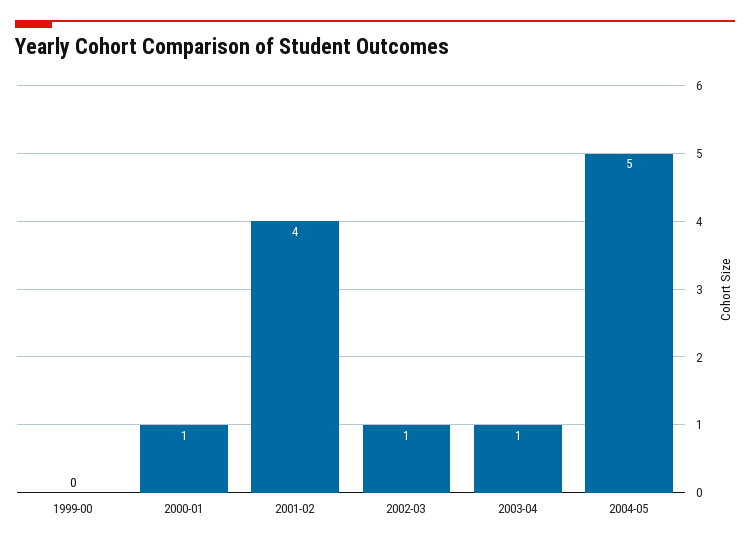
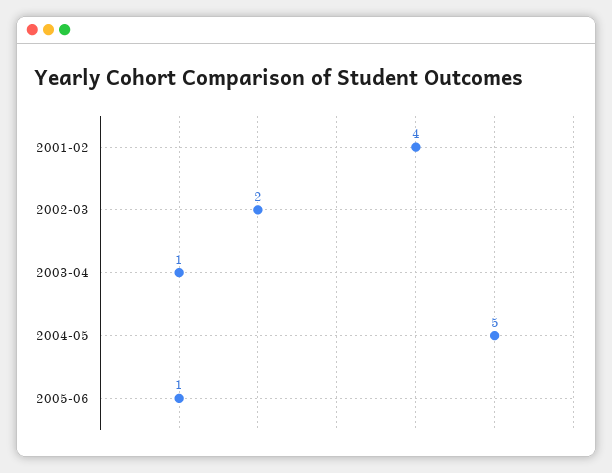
1999-00: 0 -> none
2000-01: 1 -> none
2002-03: 1 -> 2
2005-06: none -> 1

